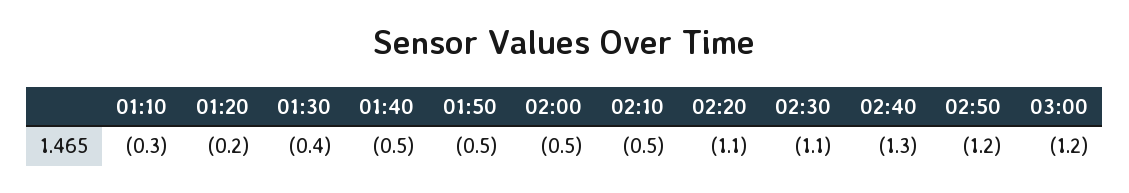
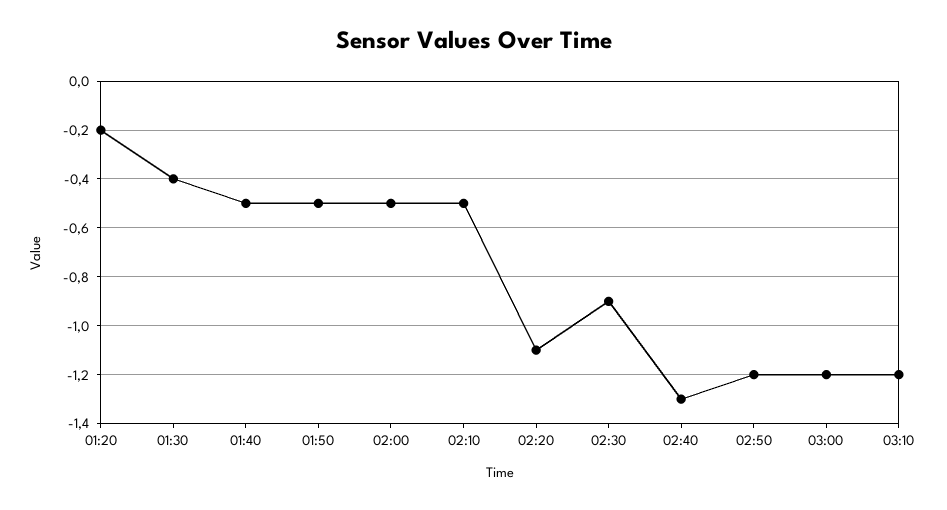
01:10: -0.3 -> none
02:30: -1.1 -> -0.9
03:10: none -> -1.2

